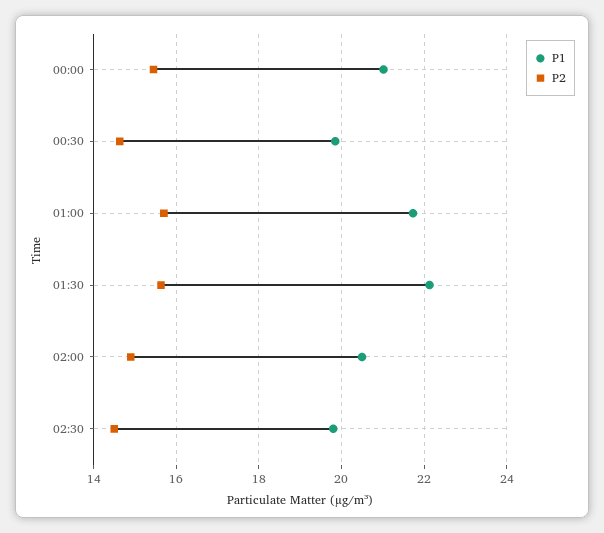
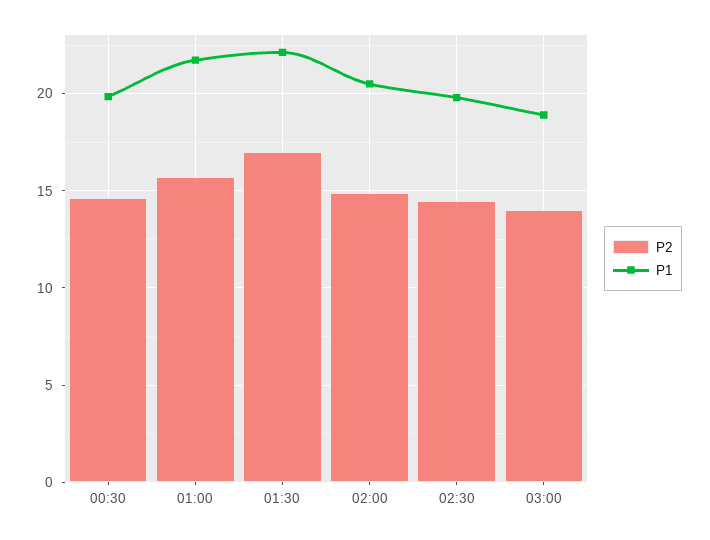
P1, 00:00: 21 -> none
P2, 00:00: 15.4 -> none
P2, 01:30: 15.6 -> 17
P2, 03:00: none -> 14
P1, 03:00: none -> 19

